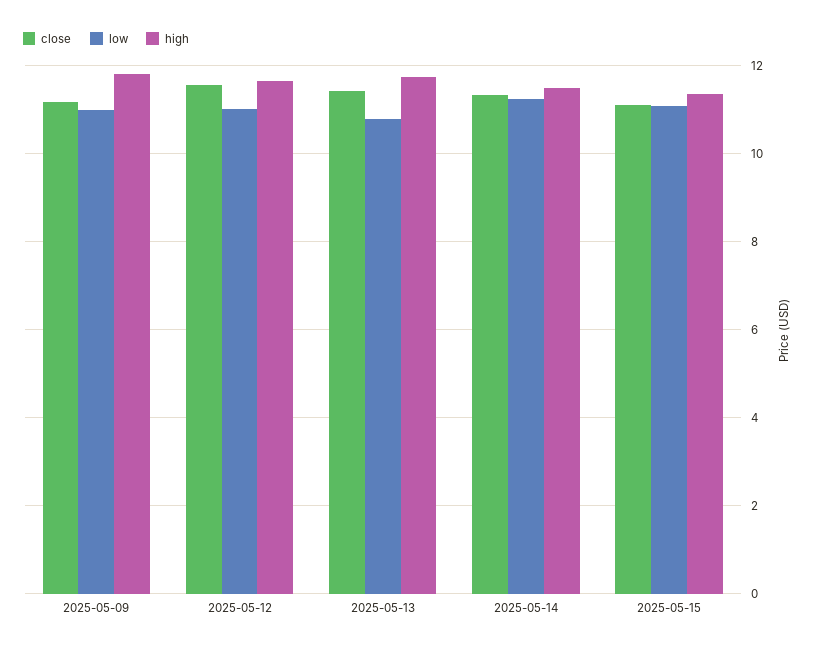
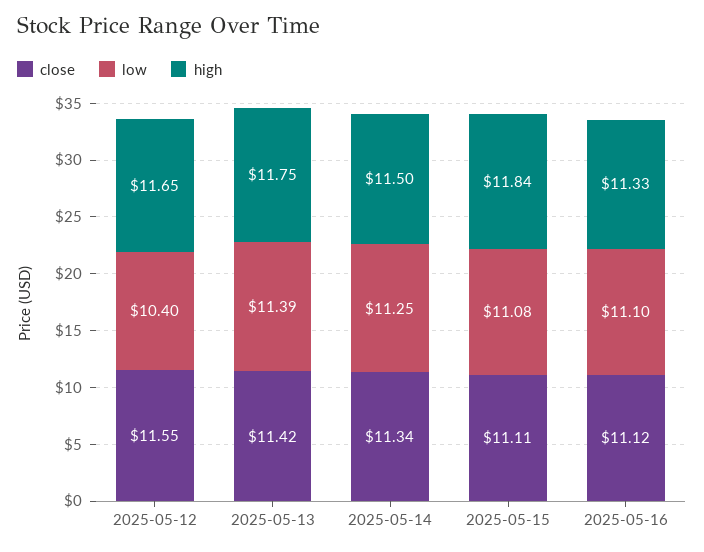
close, 2025-05-09: 11.2 -> none
low, 2025-05-09: 11 -> none
high, 2025-05-09: 11.8 -> none
low, 2025-05-12: 11 -> 10.4
low, 2025-05-13: 10.8 -> 11.39
high, 2025-05-15: 11.4 -> 11.84
close, 2025-05-16: none -> 11.12
low, 2025-05-16: none -> 11.1
high, 2025-05-16: none -> 11.33

